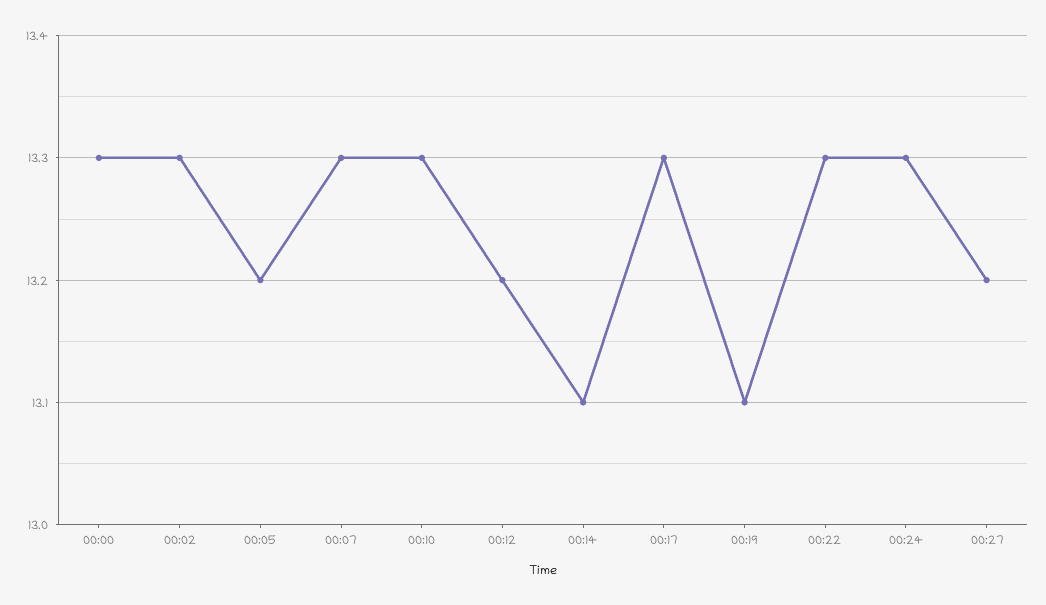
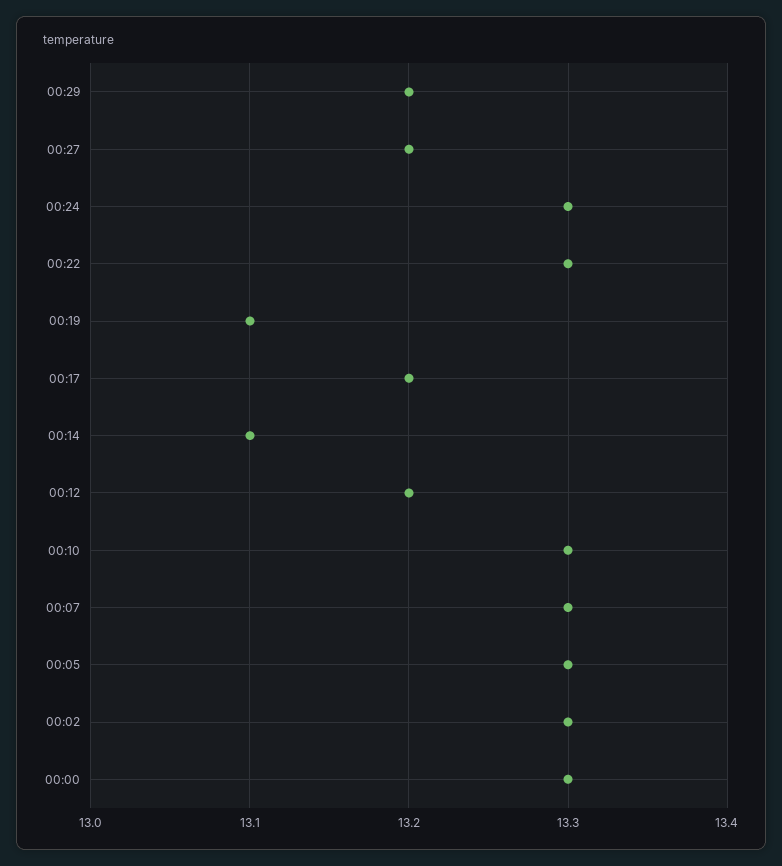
00:05: 13.2 -> 13.3
00:17: 13.3 -> 13.2
00:29: none -> 13.2

